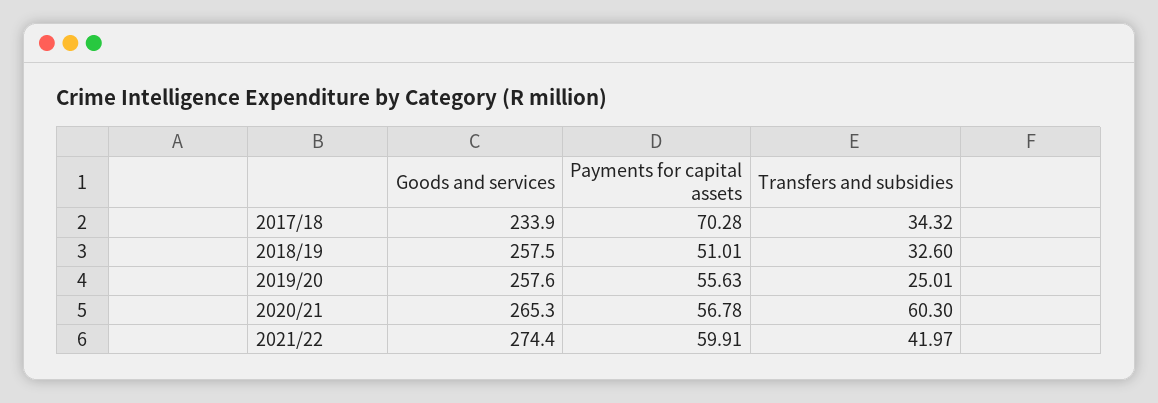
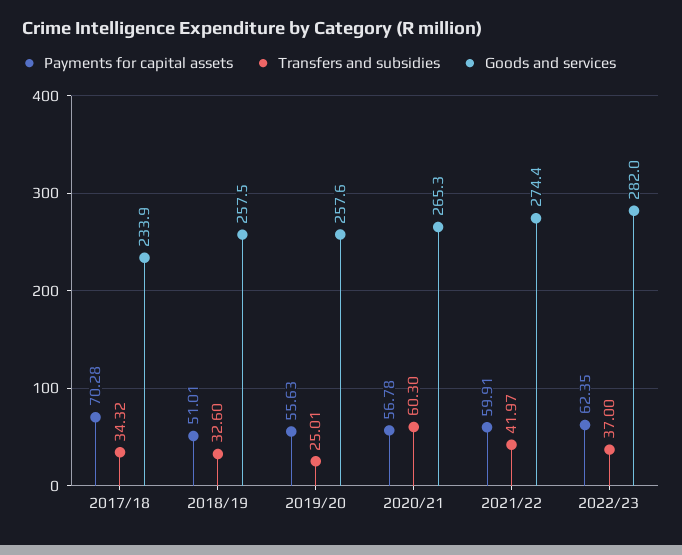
Payments for capital assets, 2022/23: none -> 62.35
Transfers and subsidies, 2022/23: none -> 37
Goods and services, 2022/23: none -> 282

